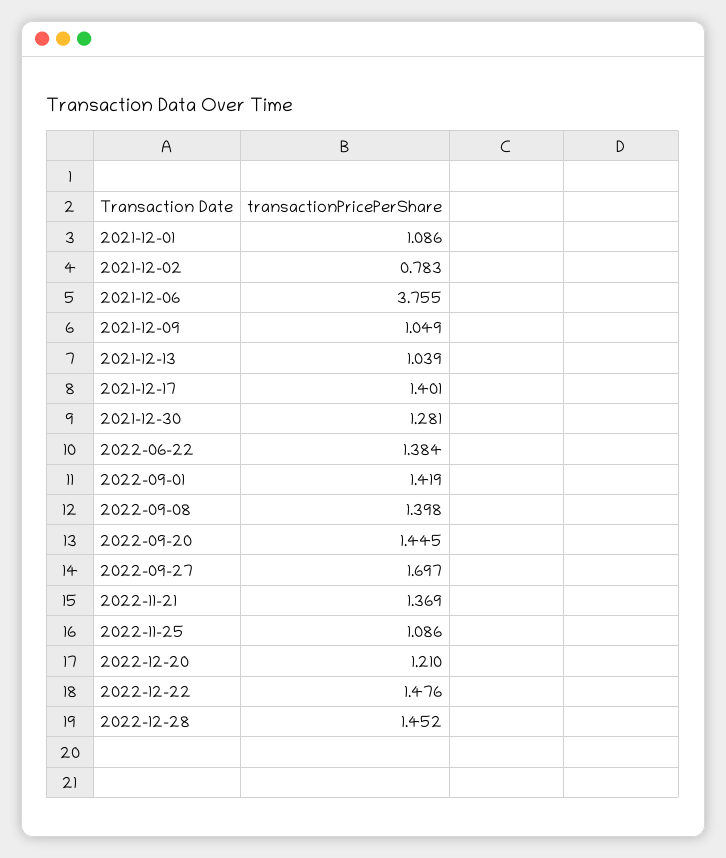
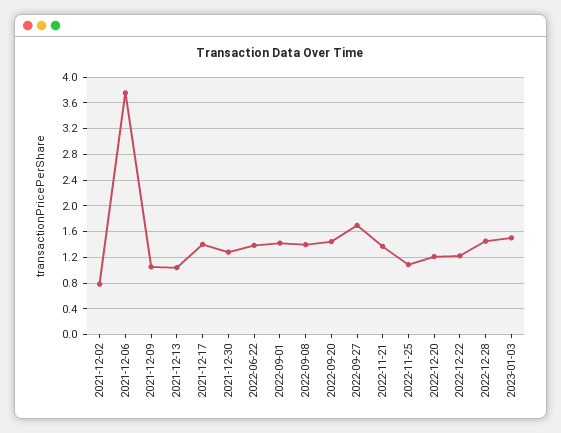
2021-12-01: 1.086 -> none
2022-12-22: 1.476 -> 1.2
2023-01-03: none -> 1.5

